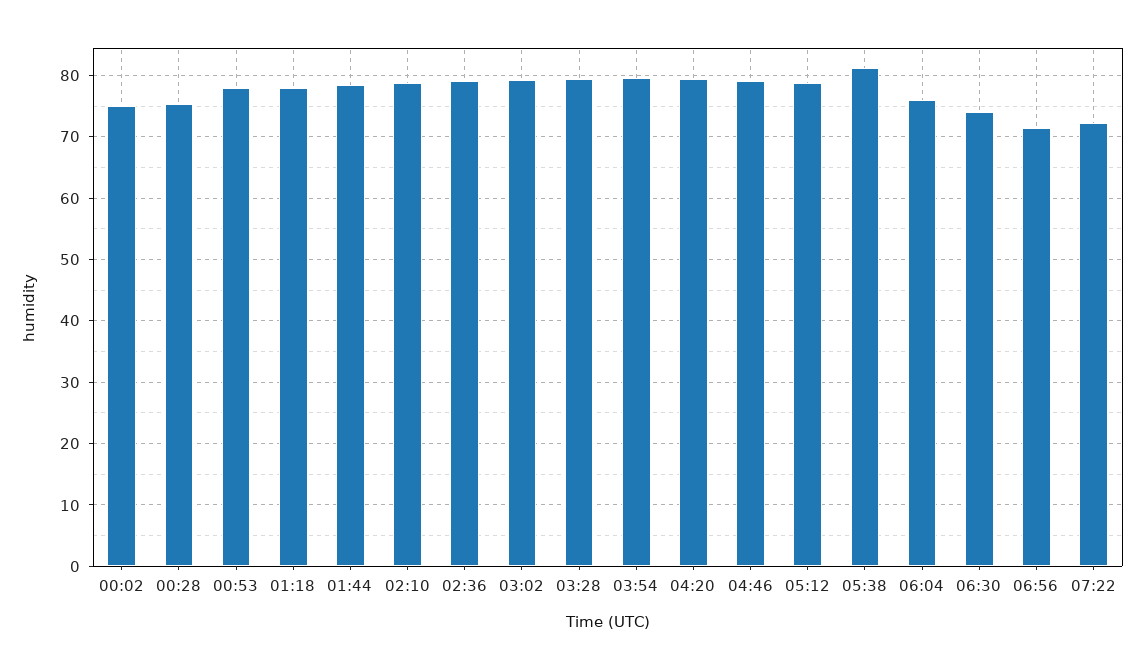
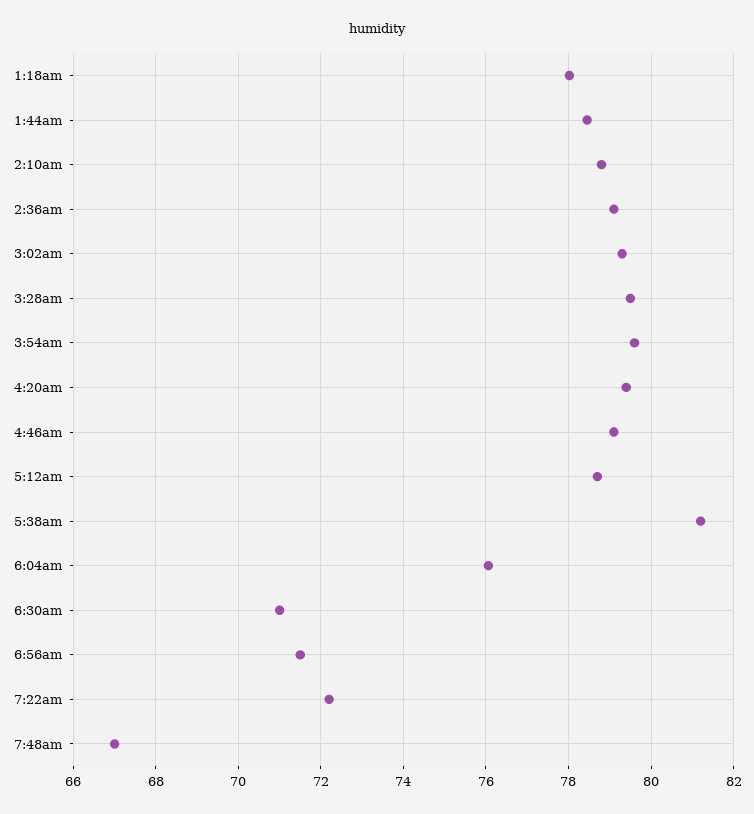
00:02: 75 -> none
00:28: 75 -> none
00:53: 78 -> none
06:30: 74 -> 71
7:48am: none -> 67

